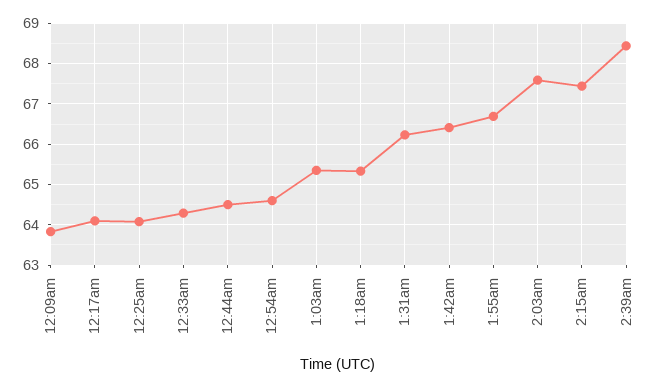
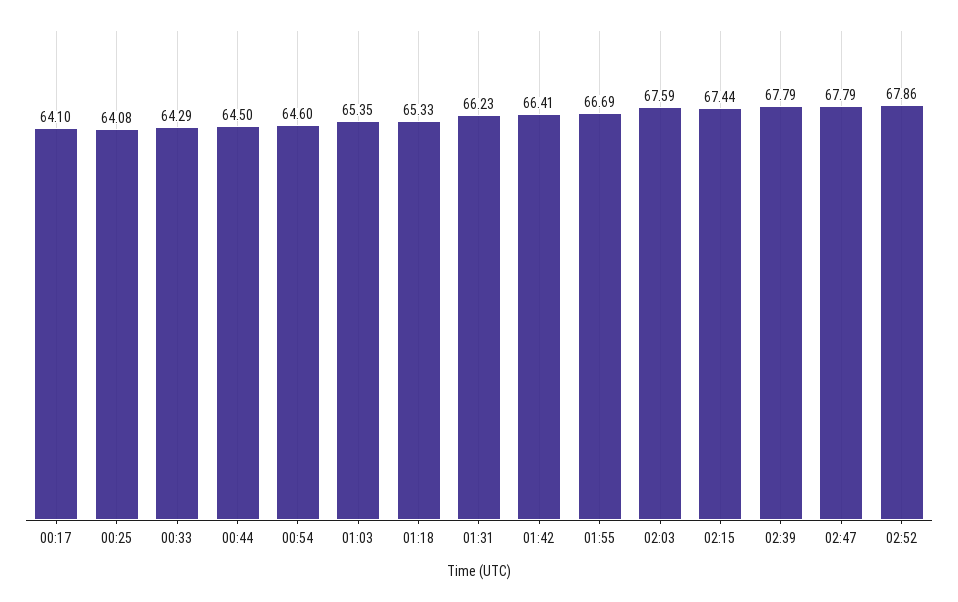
12:09am: 63.8 -> none
2:39am: 68.4 -> 67.79
02:47: none -> 67.79
02:52: none -> 67.86

